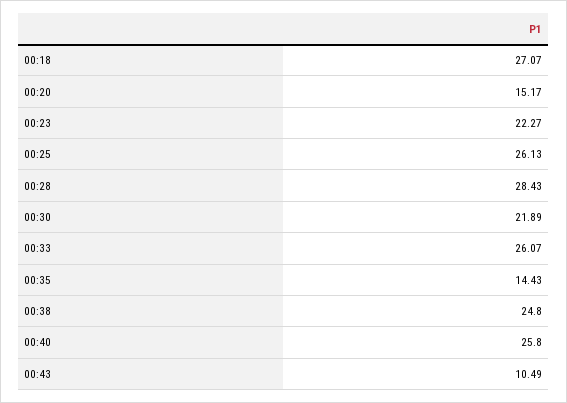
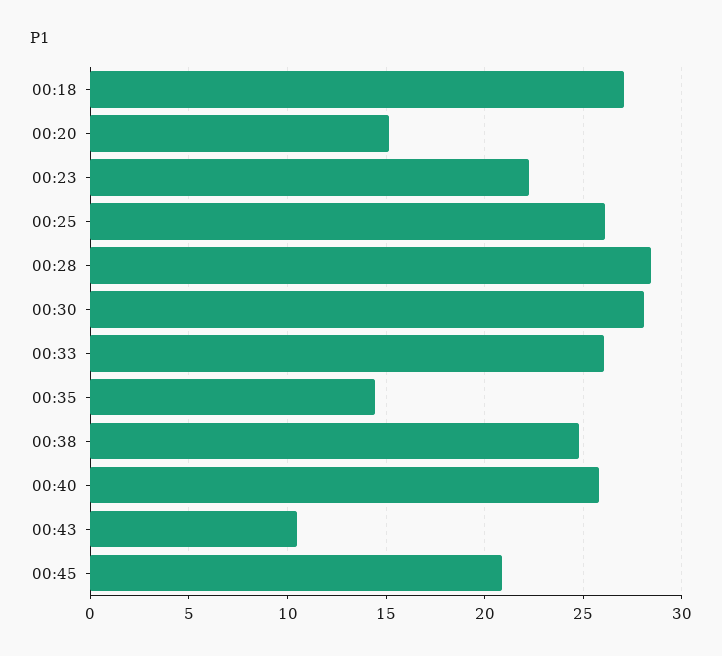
00:30: 21.89 -> 28
00:45: none -> 21

